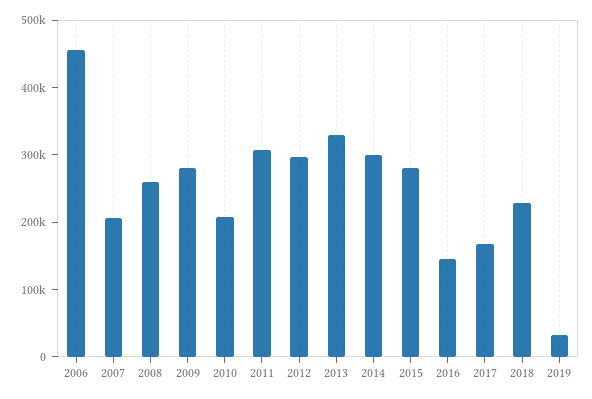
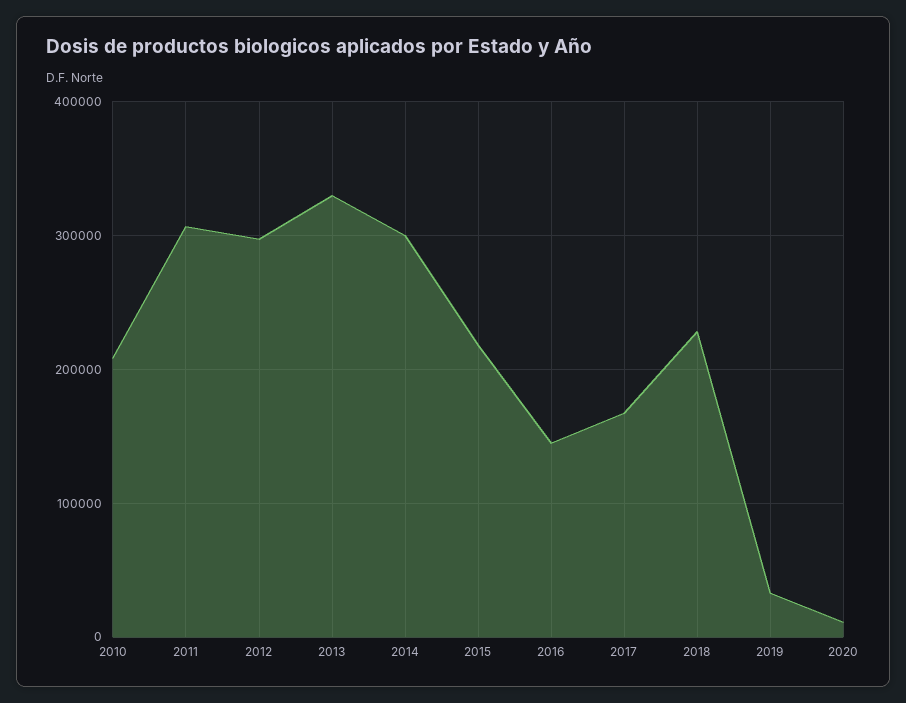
2006: 460000 -> none
2007: 200000 -> none
2008: 260000 -> none
2009: 280000 -> none
2015: 280000 -> 220000
2020: none -> 10000

